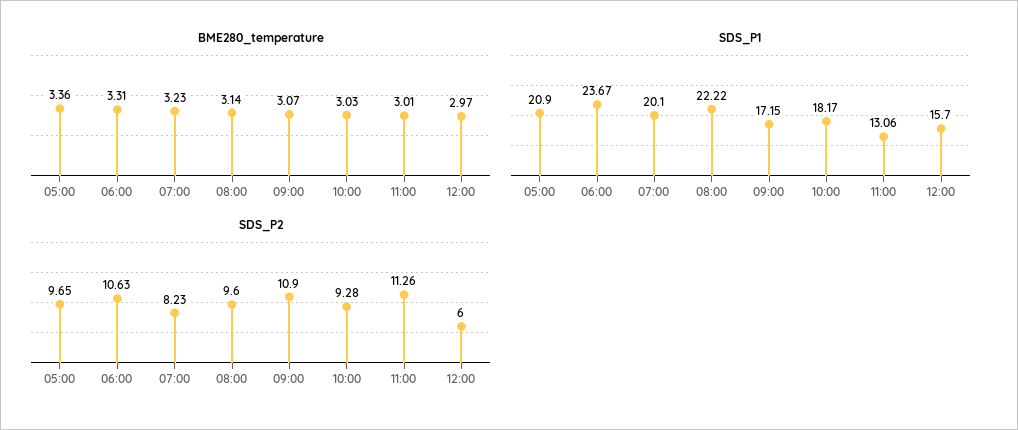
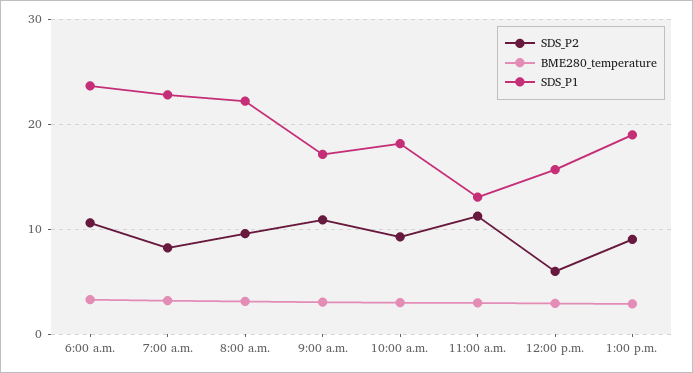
BME280_temperature, 05:00: 3.36 -> none
SDS_P1, 05:00: 20.9 -> none
SDS_P1, 07:00: 20.1 -> 23
SDS_P2, 05:00: 9.65 -> none
SDS_P2, 1:00 p.m.: none -> 9
BME280_temperature, 1:00 p.m.: none -> 3
SDS_P1, 1:00 p.m.: none -> 19

